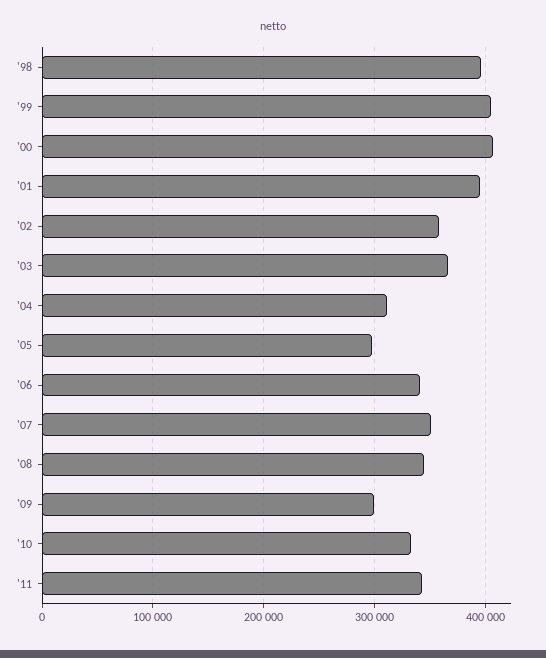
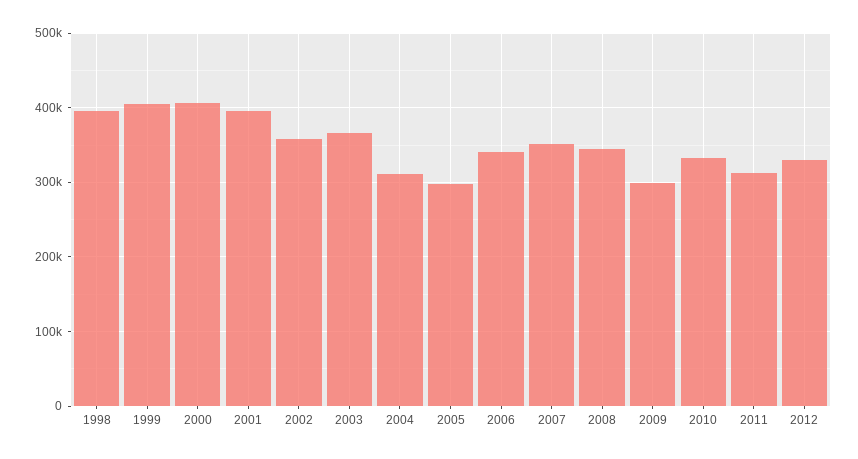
'11: 340000 -> 310000
2012: none -> 330000

